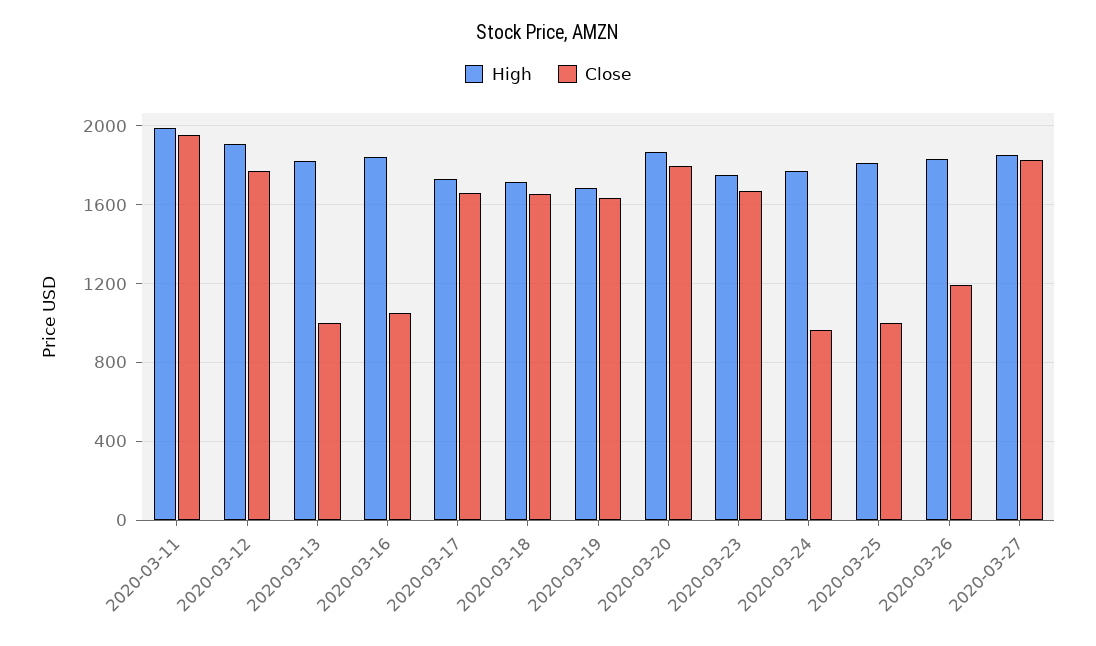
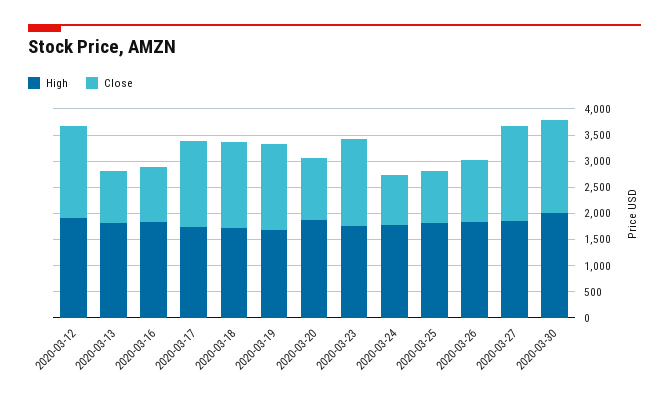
High, 2020-03-11: 2000 -> none
Close, 2020-03-11: 1950 -> none
Close, 2020-03-20: 1800 -> 1250
High, 2020-03-30: none -> 2000
Close, 2020-03-30: none -> 1750

